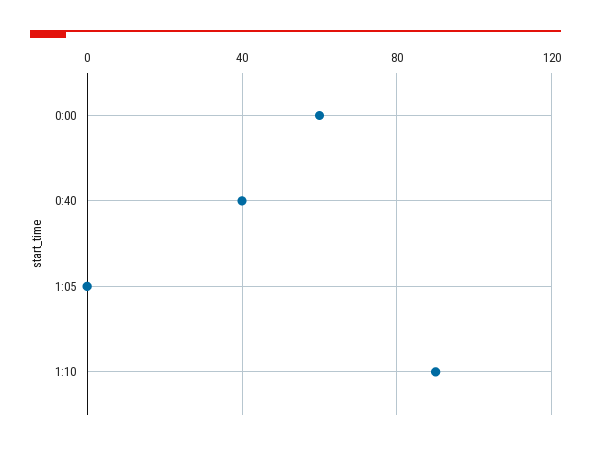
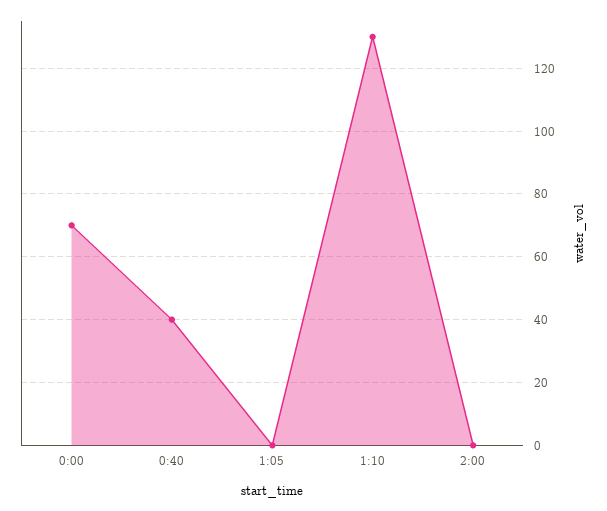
0:00: 60 -> 70
1:10: 90 -> 130
2:00: none -> 0

